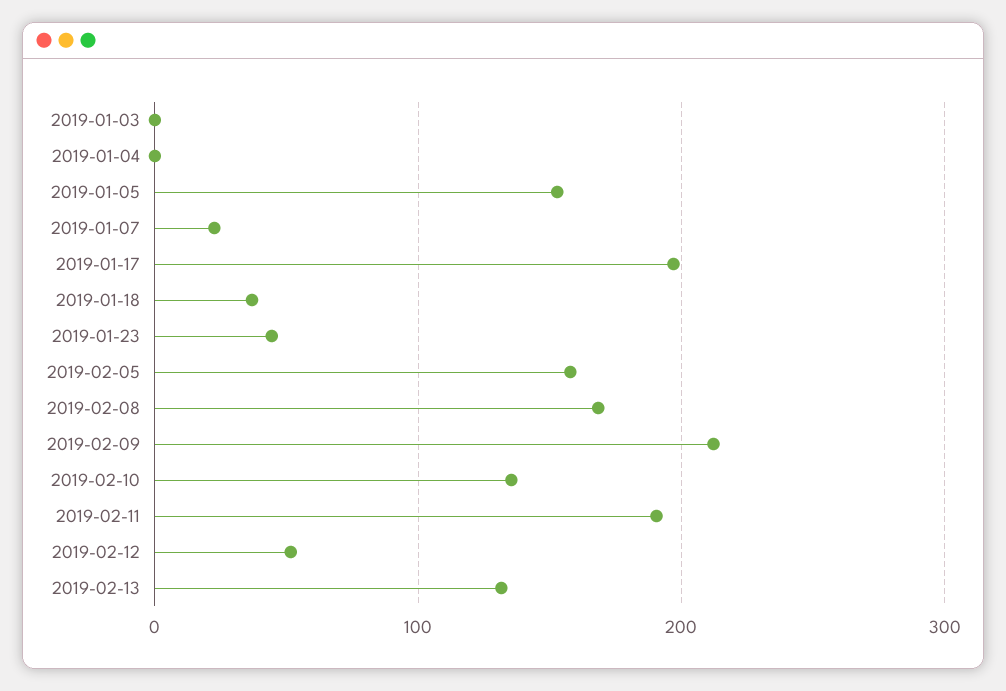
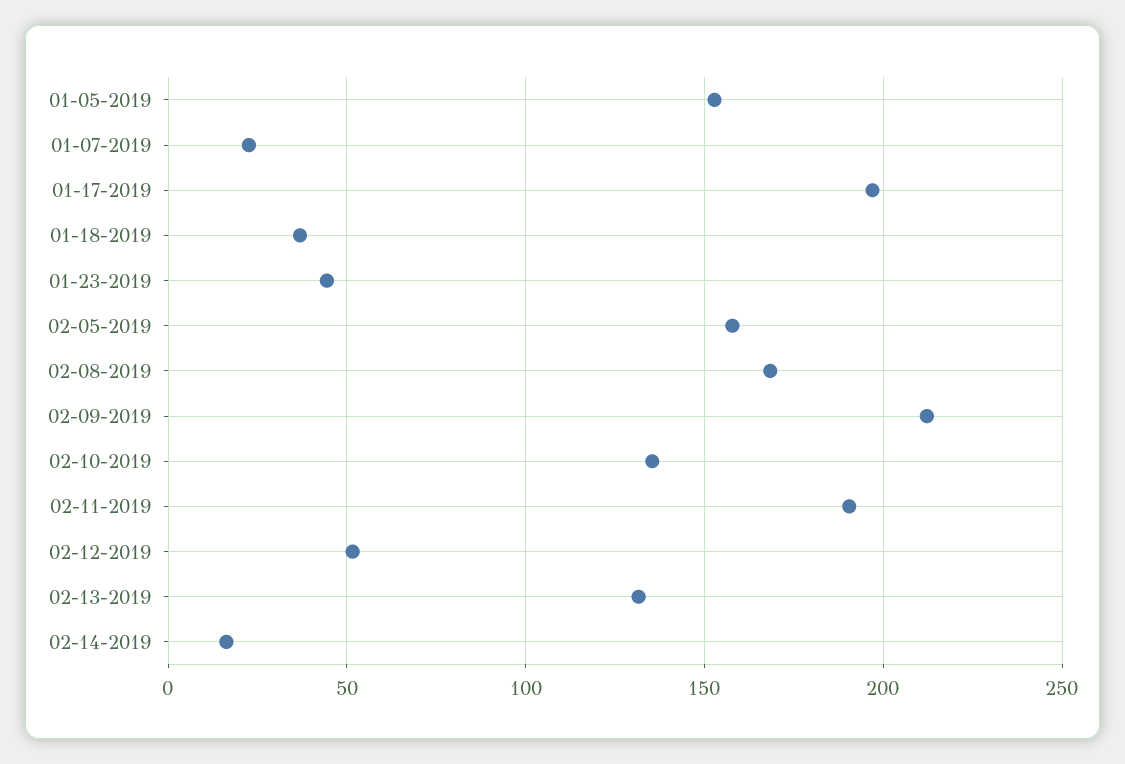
2019-01-03: 0 -> none
2019-01-04: 0 -> none
02-14-2019: none -> 15

